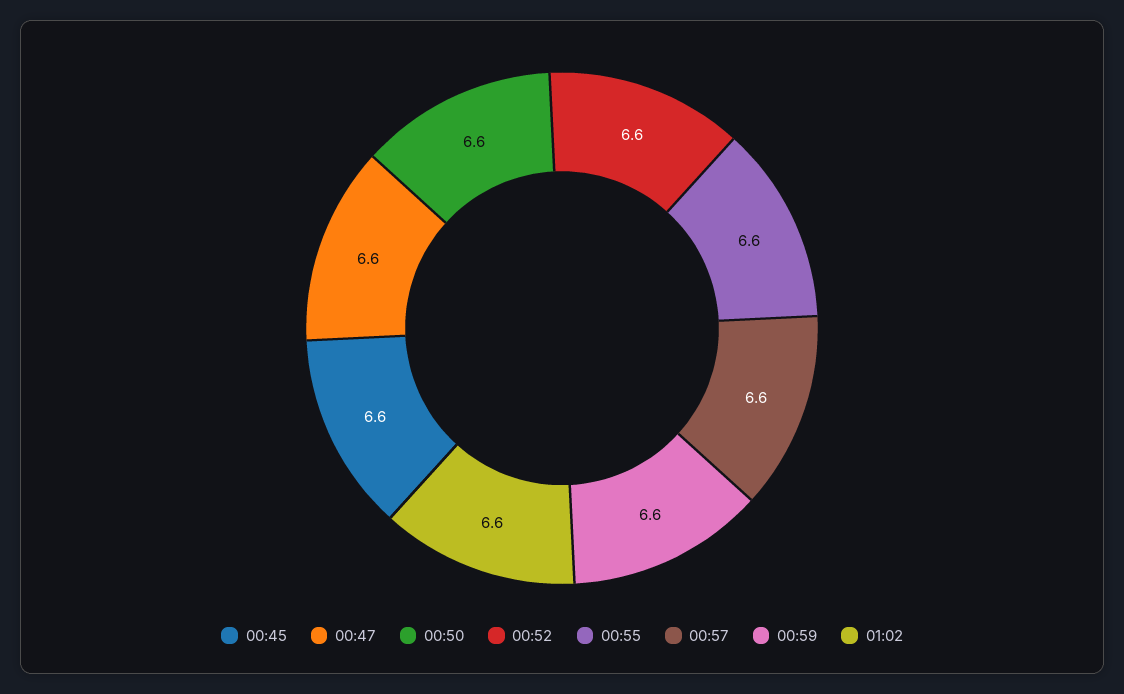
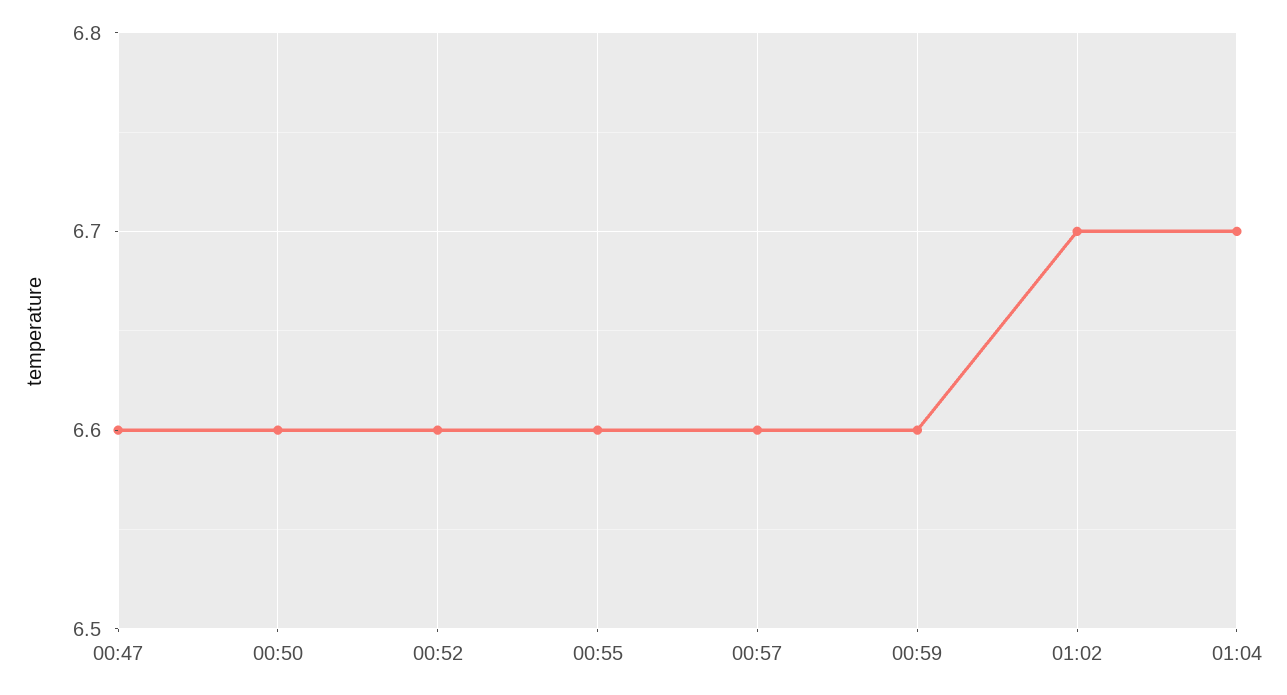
00:45: 6.6 -> none
01:02: 6.6 -> 6.7
01:04: none -> 6.7

